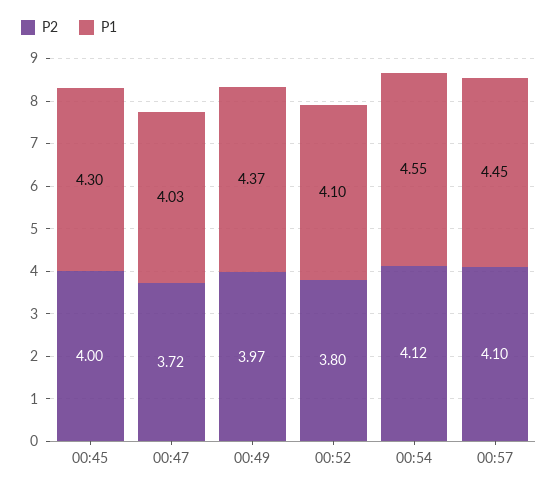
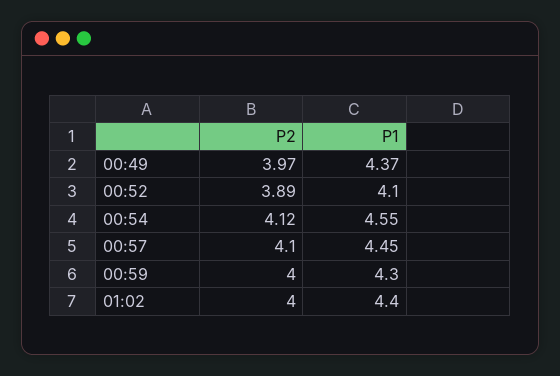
P2, 00:45: 4 -> none
P1, 00:45: 4.3 -> none
P2, 00:47: 3.72 -> none
P1, 00:47: 4.03 -> none
P2, 00:52: 3.8 -> 3.89
P2, 00:59: none -> 4
P1, 00:59: none -> 4.3
P2, 01:02: none -> 4
P1, 01:02: none -> 4.4

